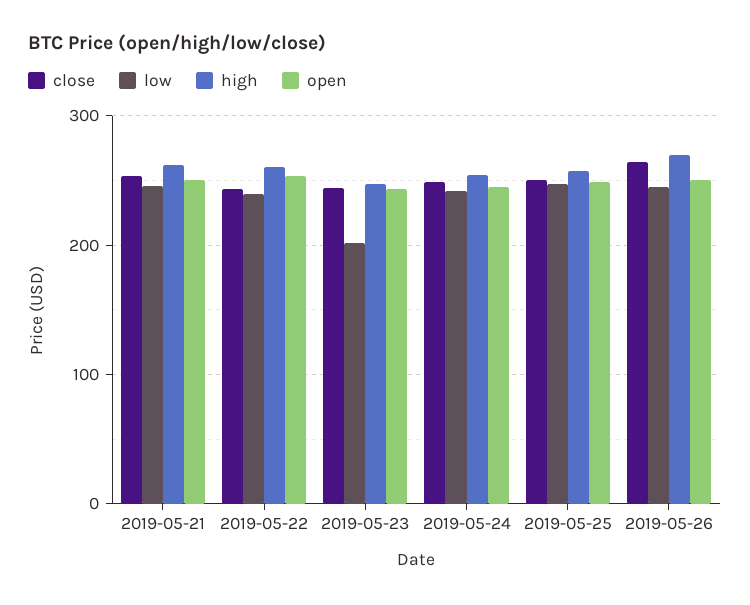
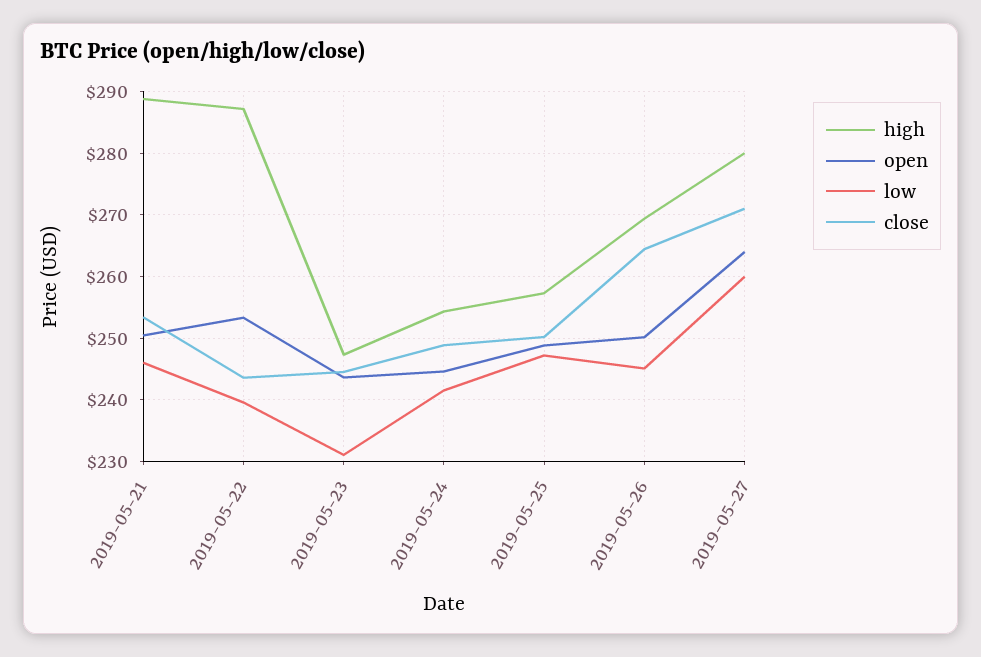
high, 2019-05-21: 260 -> 289
high, 2019-05-22: 260 -> 287
low, 2019-05-23: 200 -> 231
high, 2019-05-27: none -> 280
open, 2019-05-27: none -> 264
low, 2019-05-27: none -> 260
close, 2019-05-27: none -> 271

